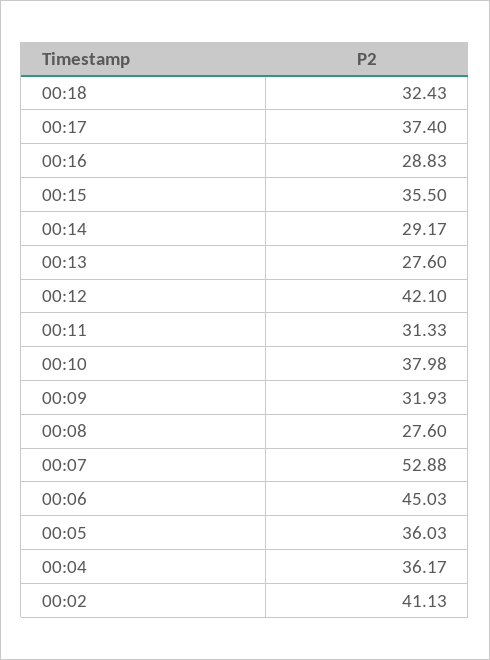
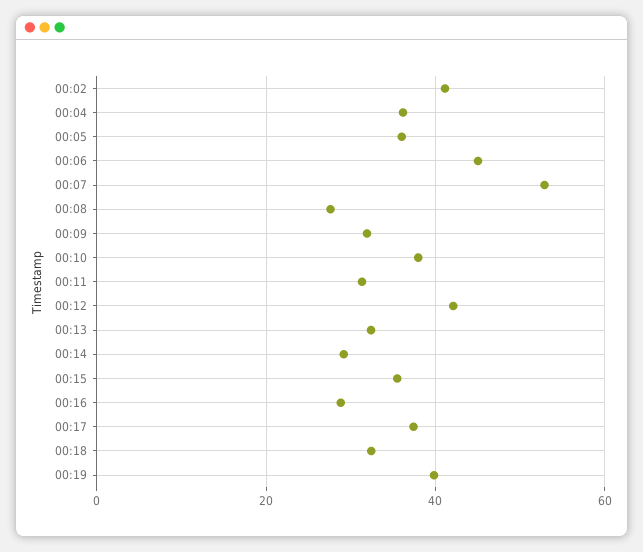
00:13: 27.6 -> 32
00:19: none -> 40

